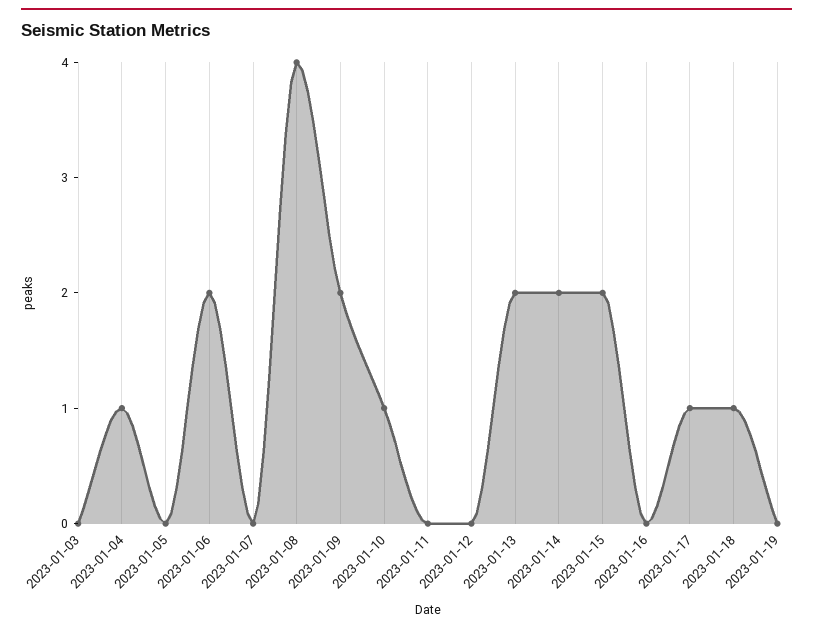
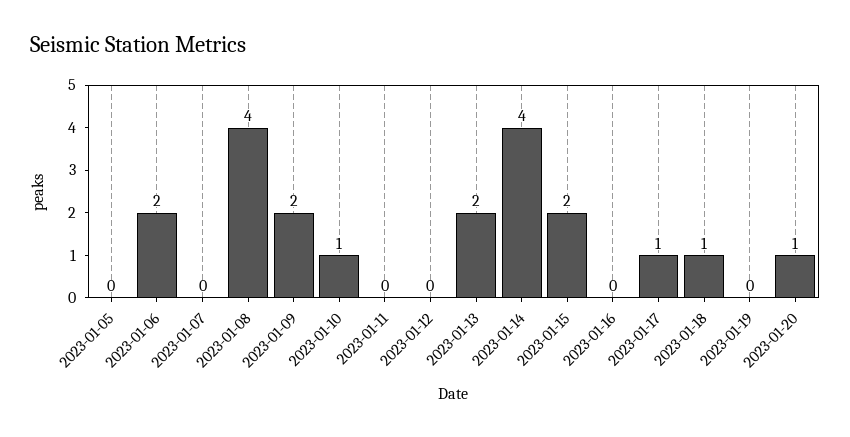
2023-01-03: 0 -> none
2023-01-04: 1 -> none
2023-01-14: 2 -> 4
2023-01-20: none -> 1

